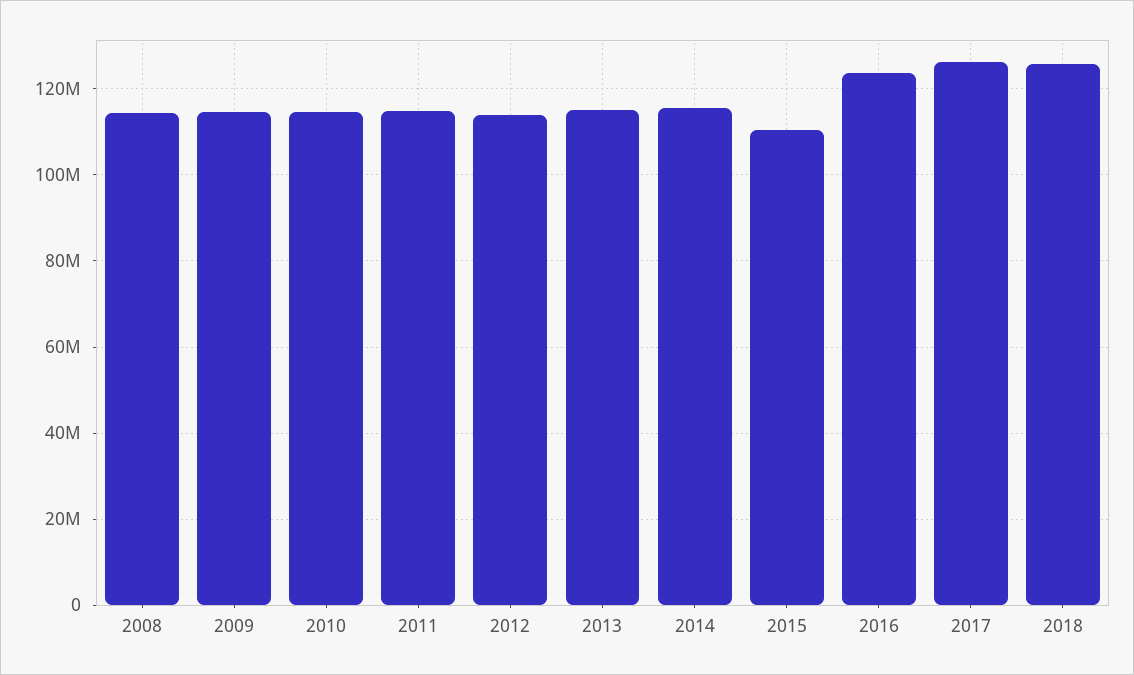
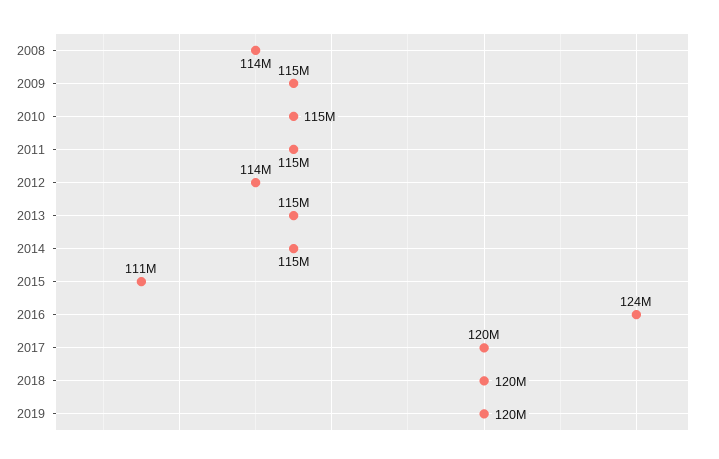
2017: 126000000 -> 120000000
2018: 126000000 -> 120000000
2019: none -> 120000000

